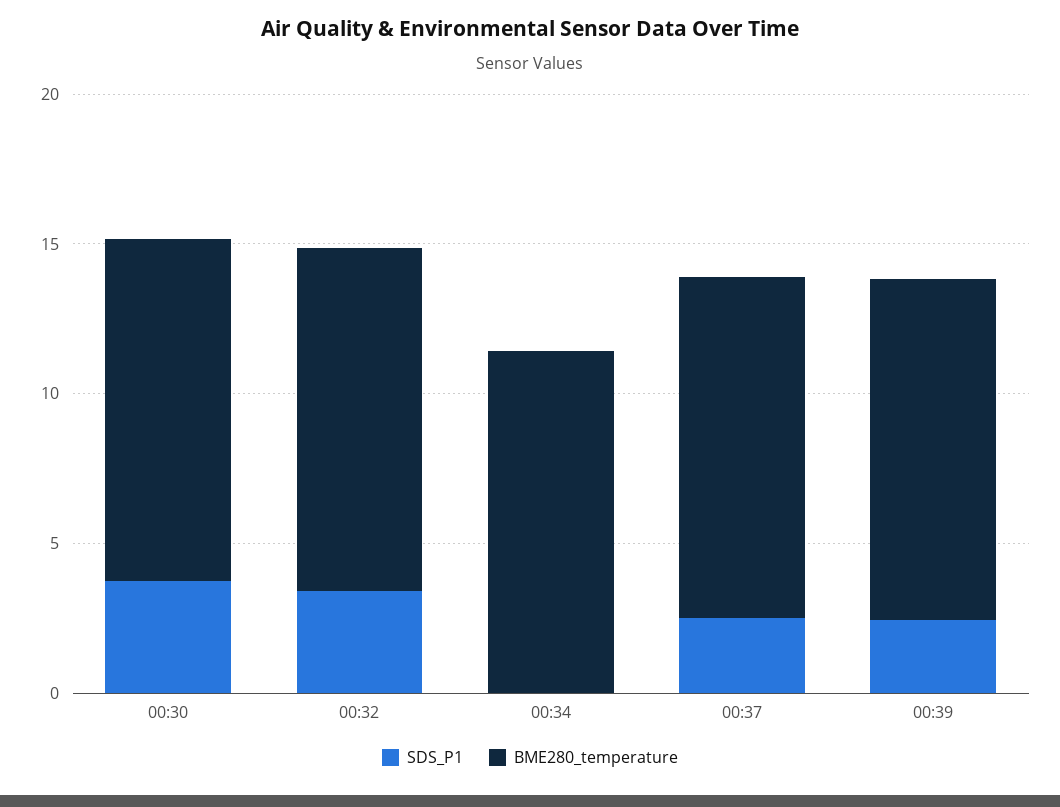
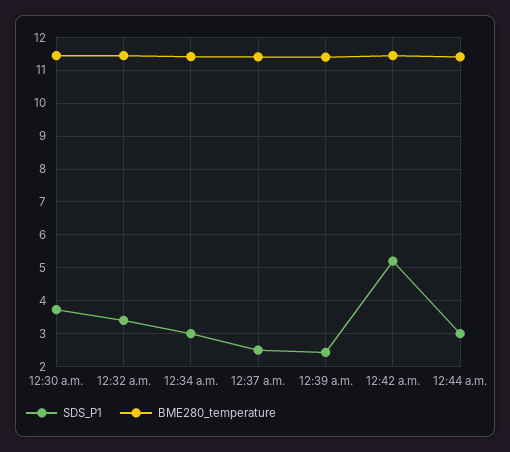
SDS_P1, 00:34: 0 -> 3
SDS_P1, 12:42 a.m.: none -> 5.2
BME280_temperature, 12:42 a.m.: none -> 11.4
SDS_P1, 12:44 a.m.: none -> 3
BME280_temperature, 12:44 a.m.: none -> 11.4

